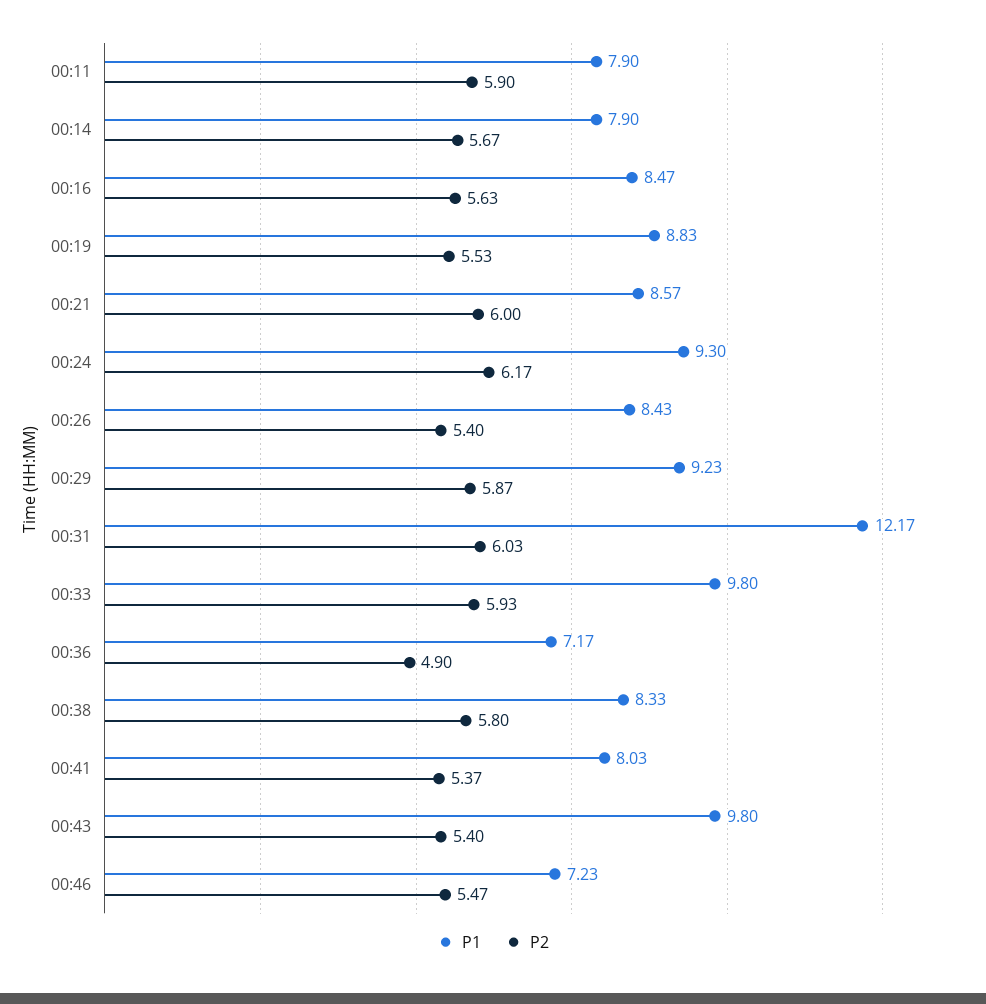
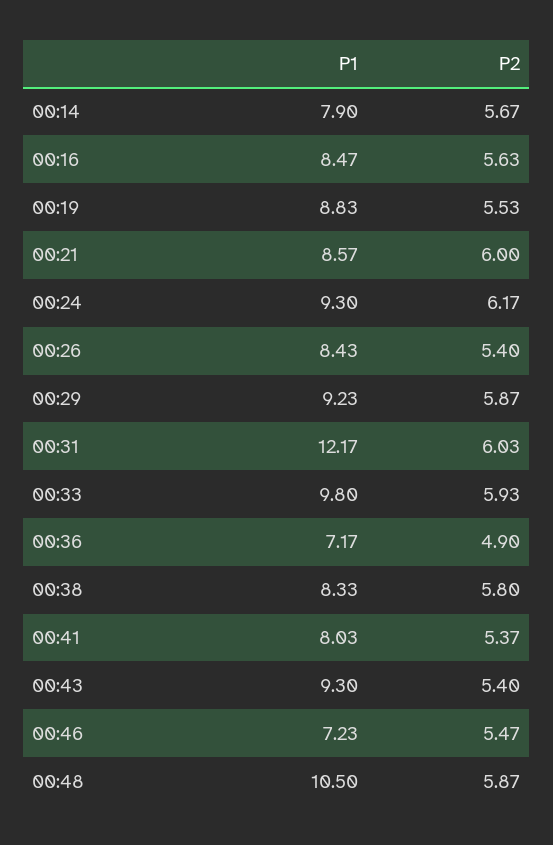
P1, 00:11: 7.9 -> none
P2, 00:11: 5.9 -> none
P1, 00:43: 9.8 -> 9.3
P1, 00:48: none -> 10.5
P2, 00:48: none -> 5.87

